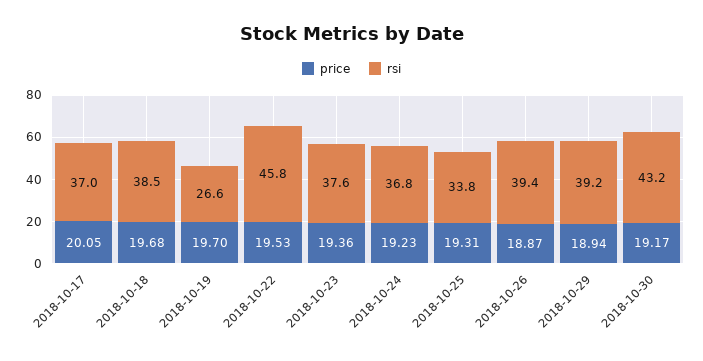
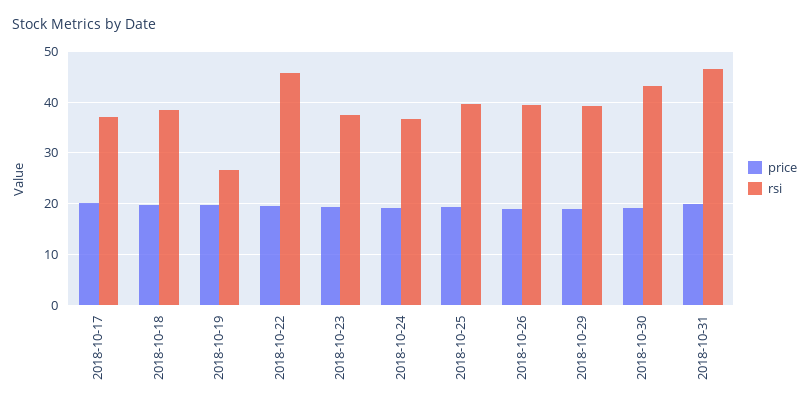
rsi, 2018-10-25: 33.8 -> 40
price, 2018-10-31: none -> 20
rsi, 2018-10-31: none -> 46

